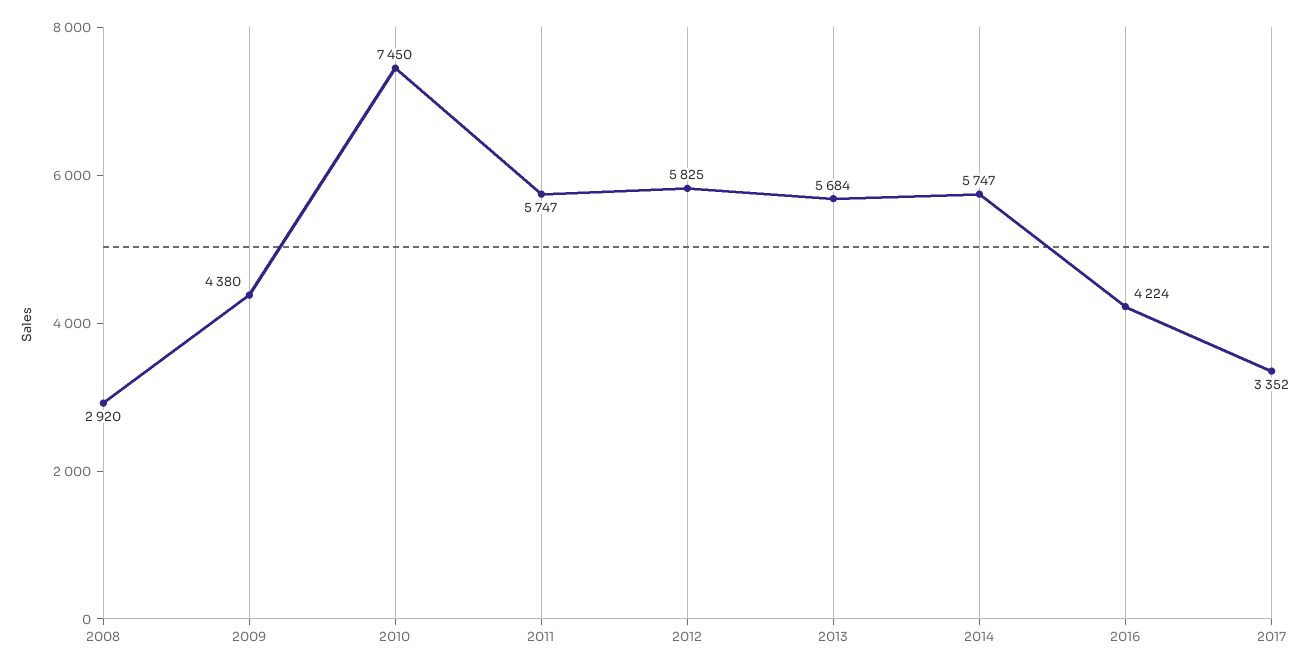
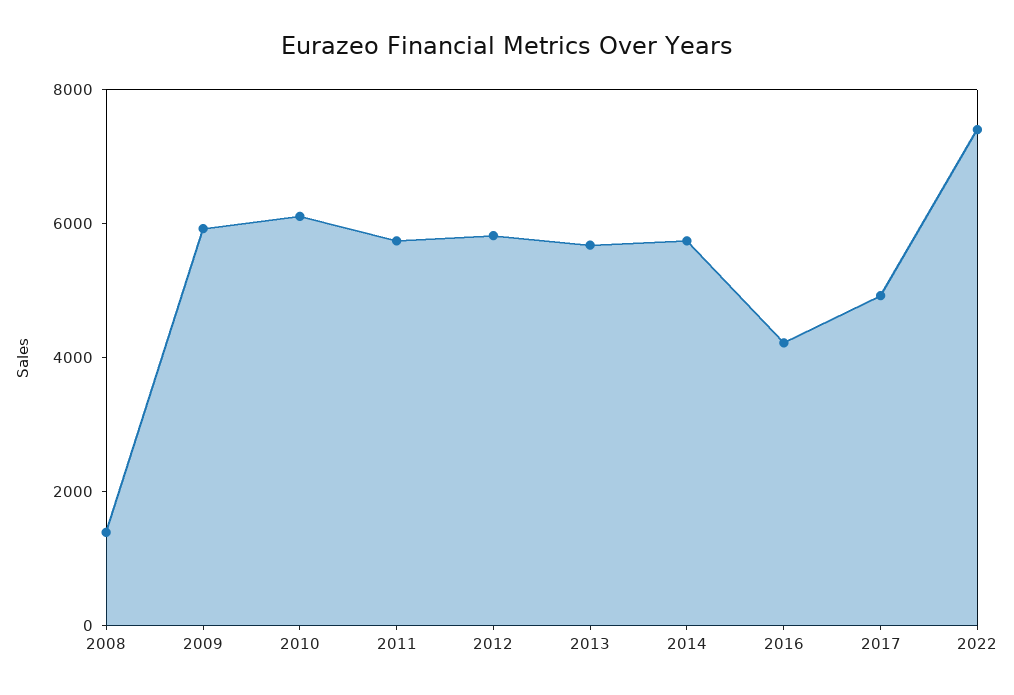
2008: 2920 -> 1500
2009: 4380 -> 6000
2010: 7450 -> 6000
2017: 3352 -> 5000
2022: none -> 7500

